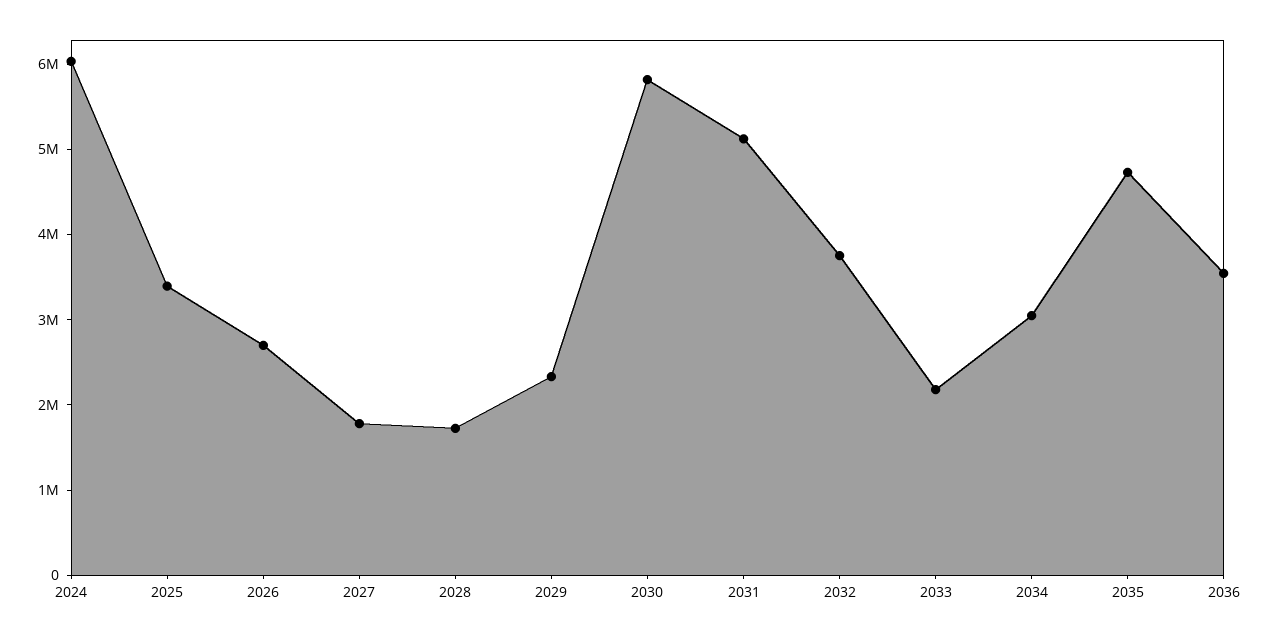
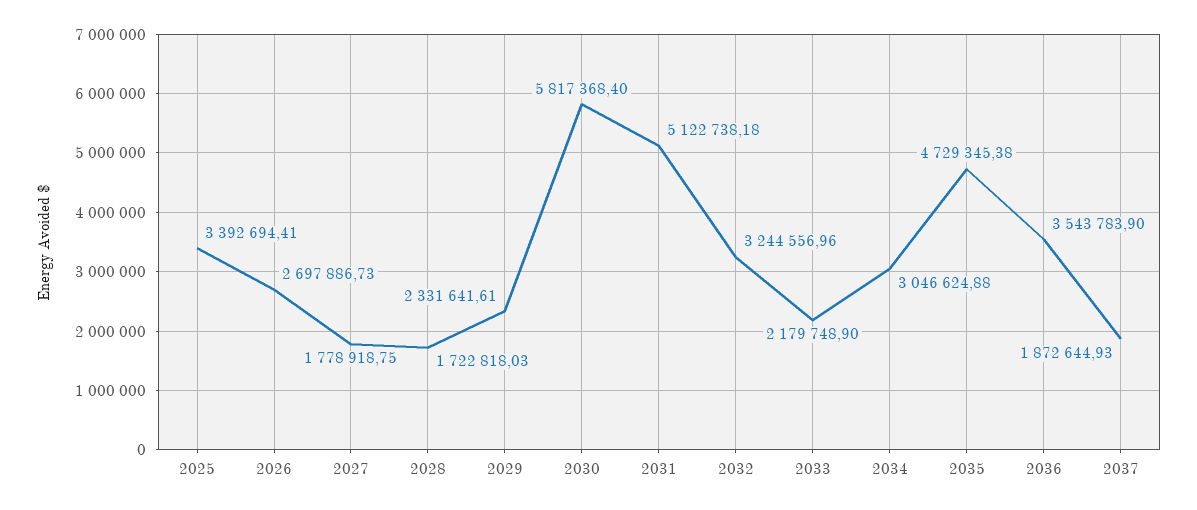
2024: 6000000 -> none
2032: 3800000 -> 3244556.96
2037: none -> 1872644.93

